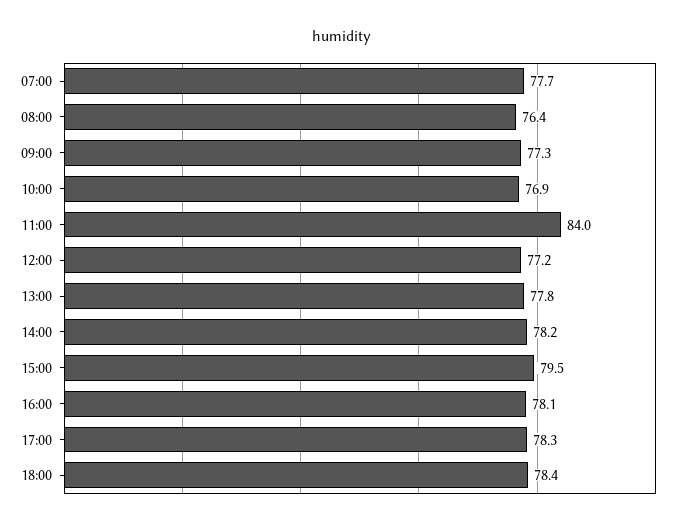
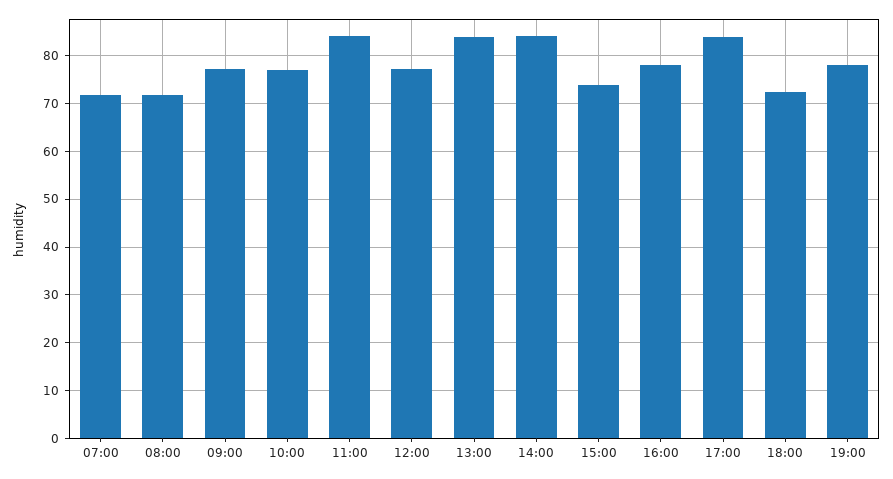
07:00: 77.7 -> 72
08:00: 76.4 -> 72
13:00: 77.8 -> 84
14:00: 78.2 -> 84
15:00: 79.5 -> 74
17:00: 78.3 -> 84
18:00: 78.4 -> 72
19:00: none -> 78

